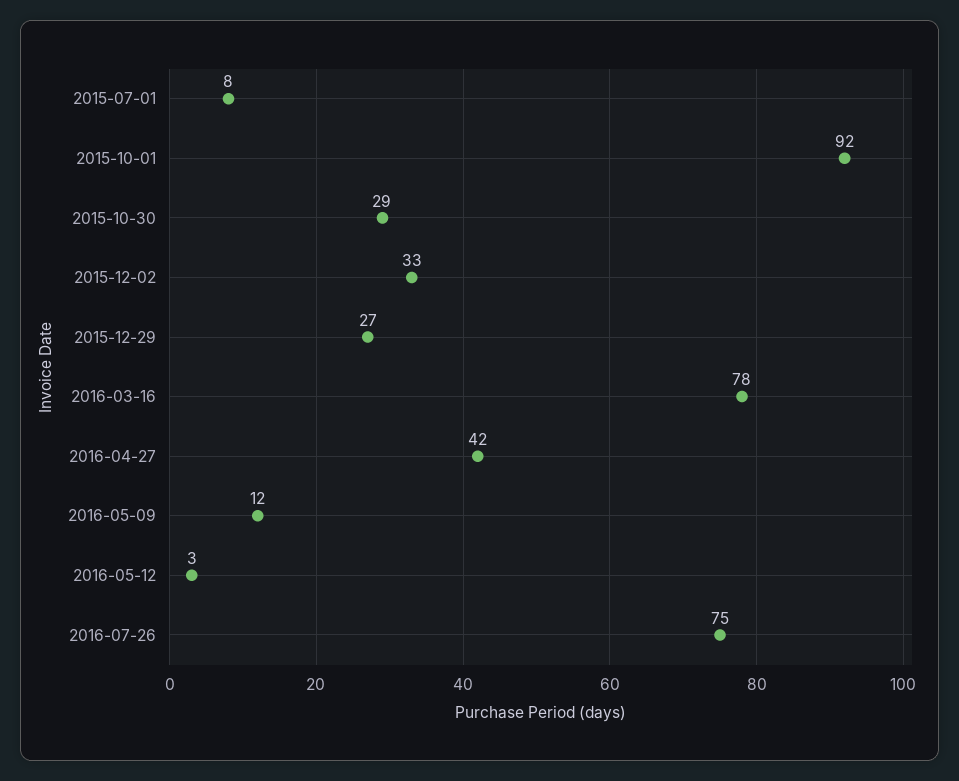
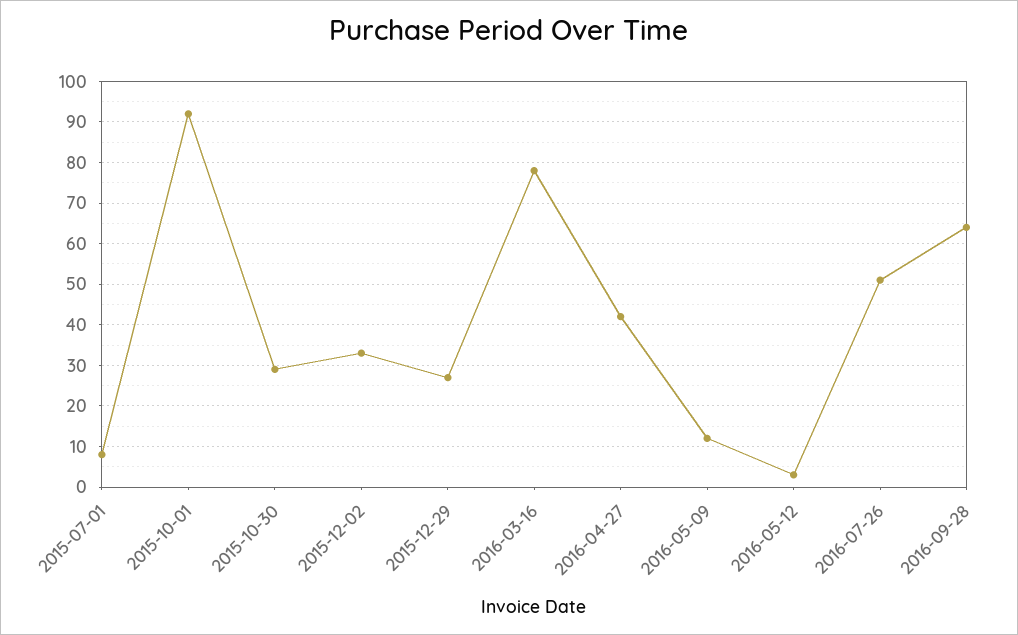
2016-07-26: 75 -> 50
2016-09-28: none -> 65

